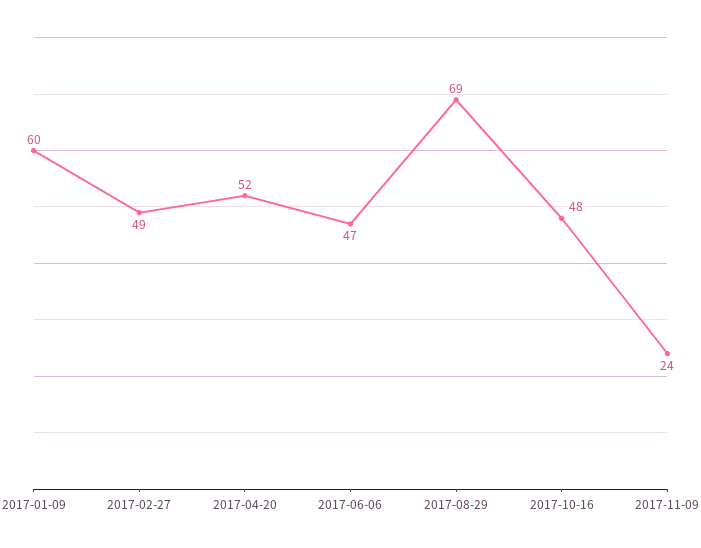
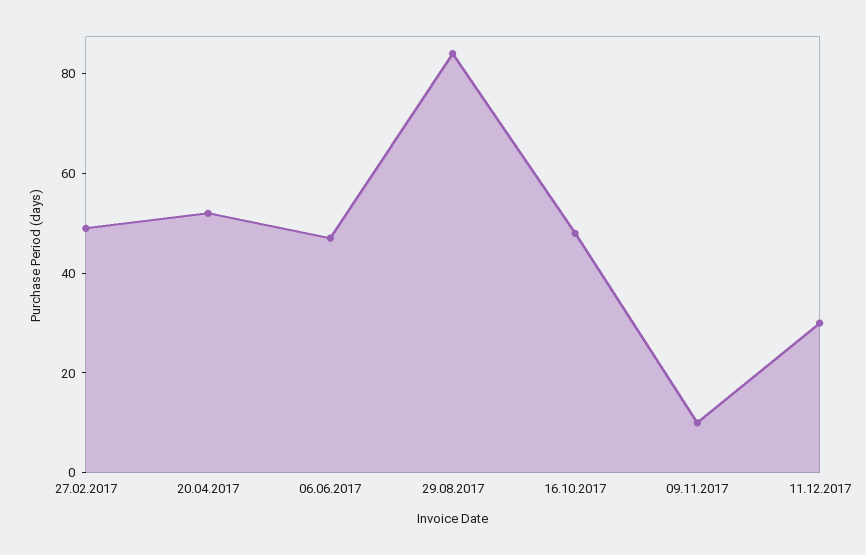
2017-01-09: 60 -> none
2017-08-29: 69 -> 85
2017-11-09: 24 -> 10
11.12.2017: none -> 30

